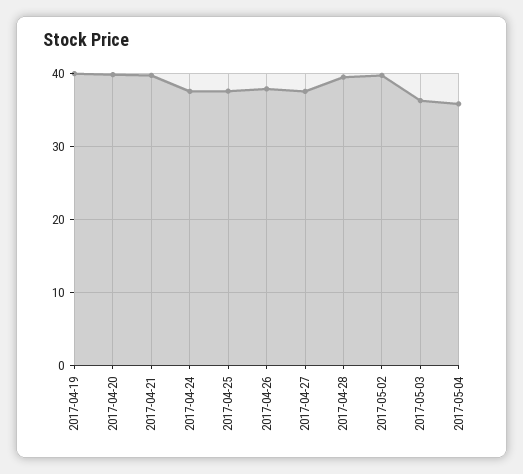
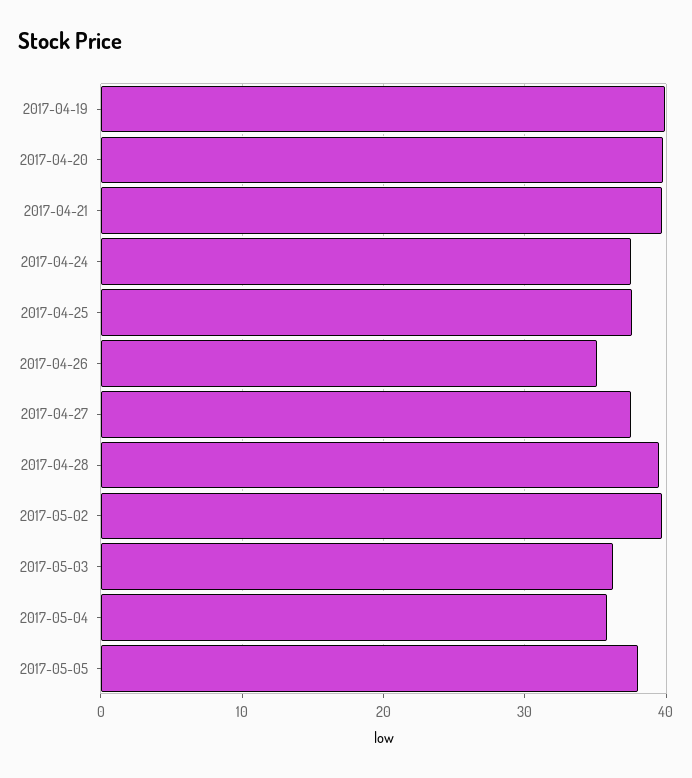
2017-04-26: 38 -> 35
2017-05-05: none -> 38

